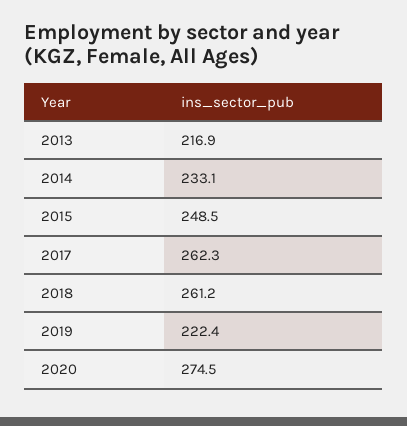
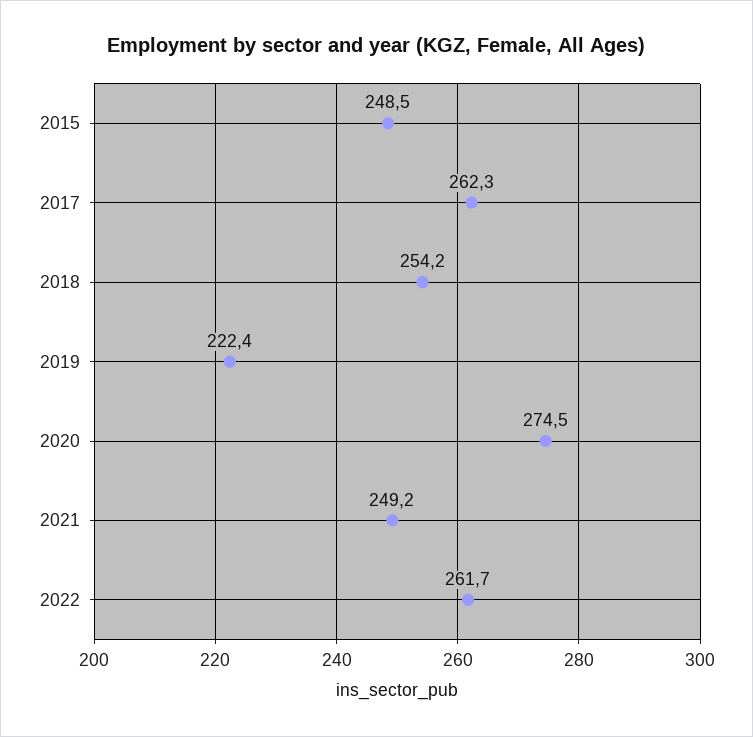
2013: 216.9 -> none
2014: 233.1 -> none
2018: 261.2 -> 254.2
2021: none -> 249.2
2022: none -> 261.7

